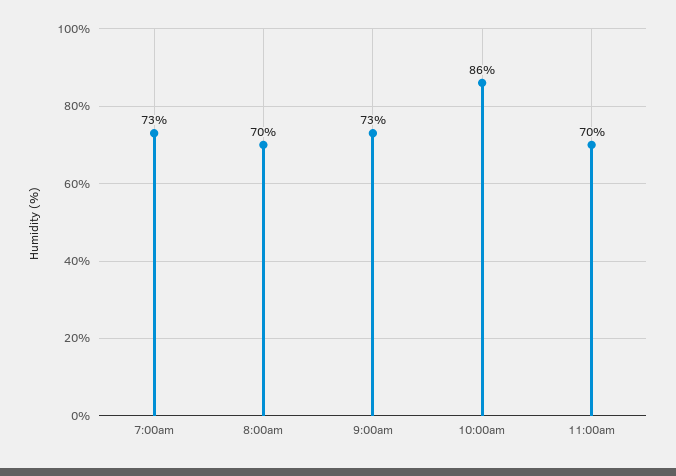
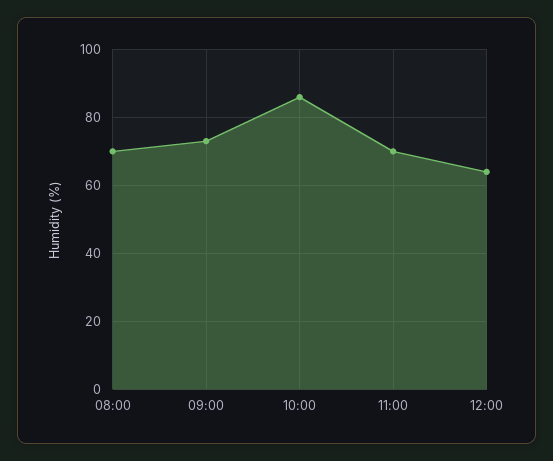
7:00am: 73 -> none
12:00: none -> 65

